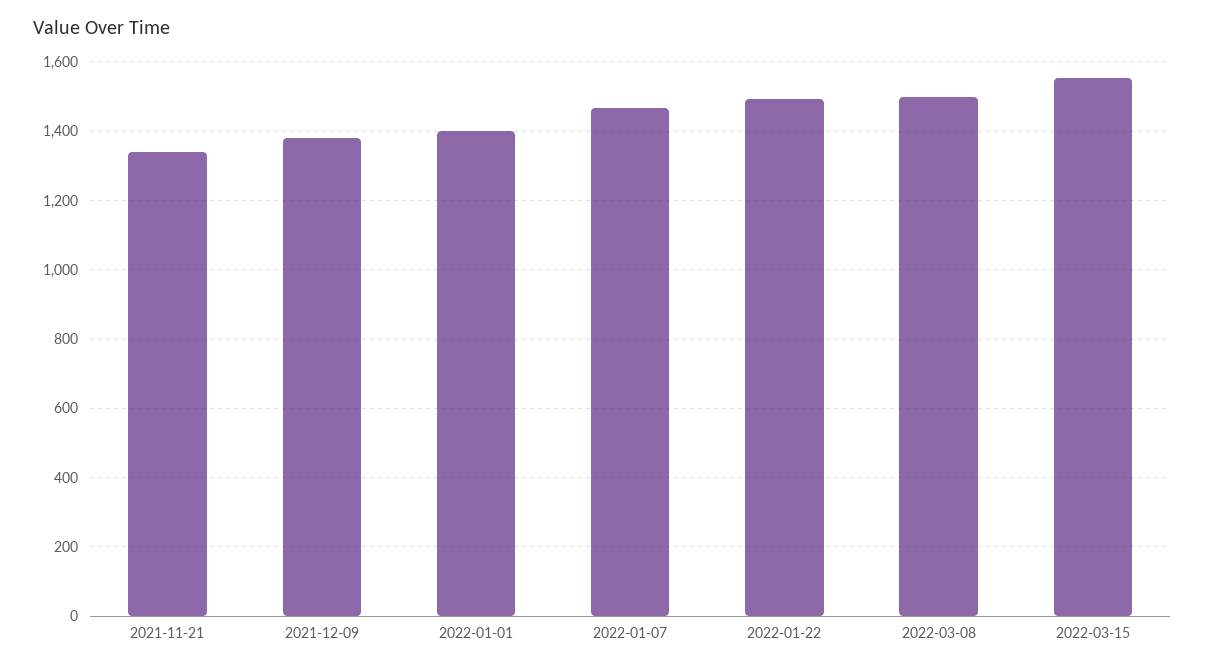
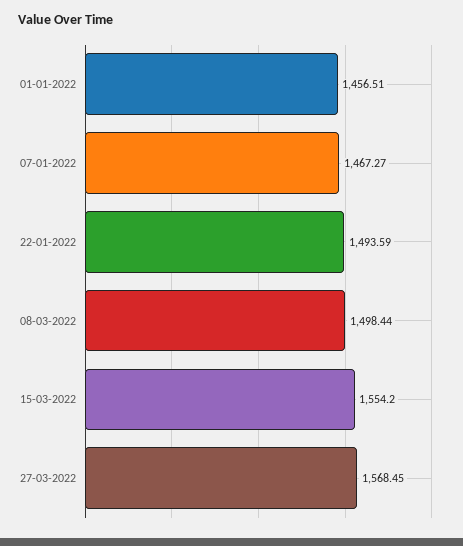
2021-11-21: 1340 -> none
2021-12-09: 1380 -> none
2022-01-01: 1400 -> 1456.51
27-03-2022: none -> 1568.45

